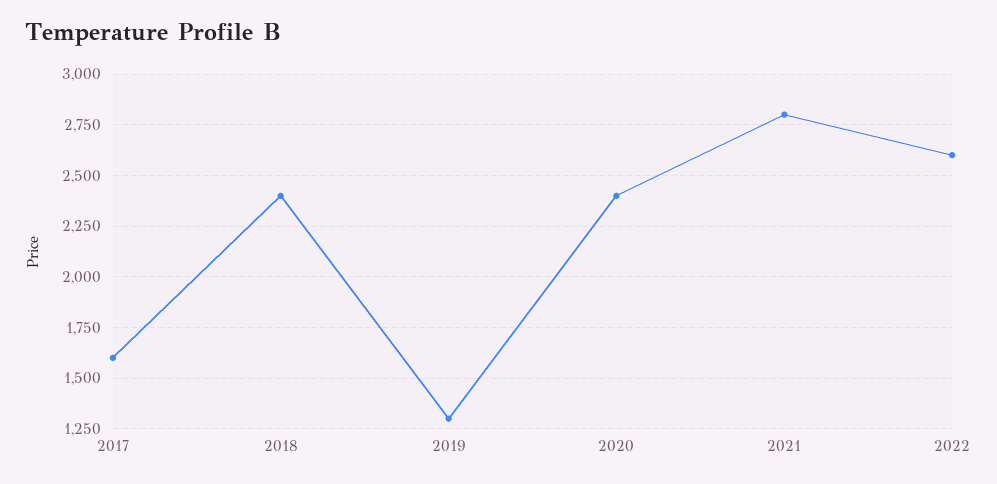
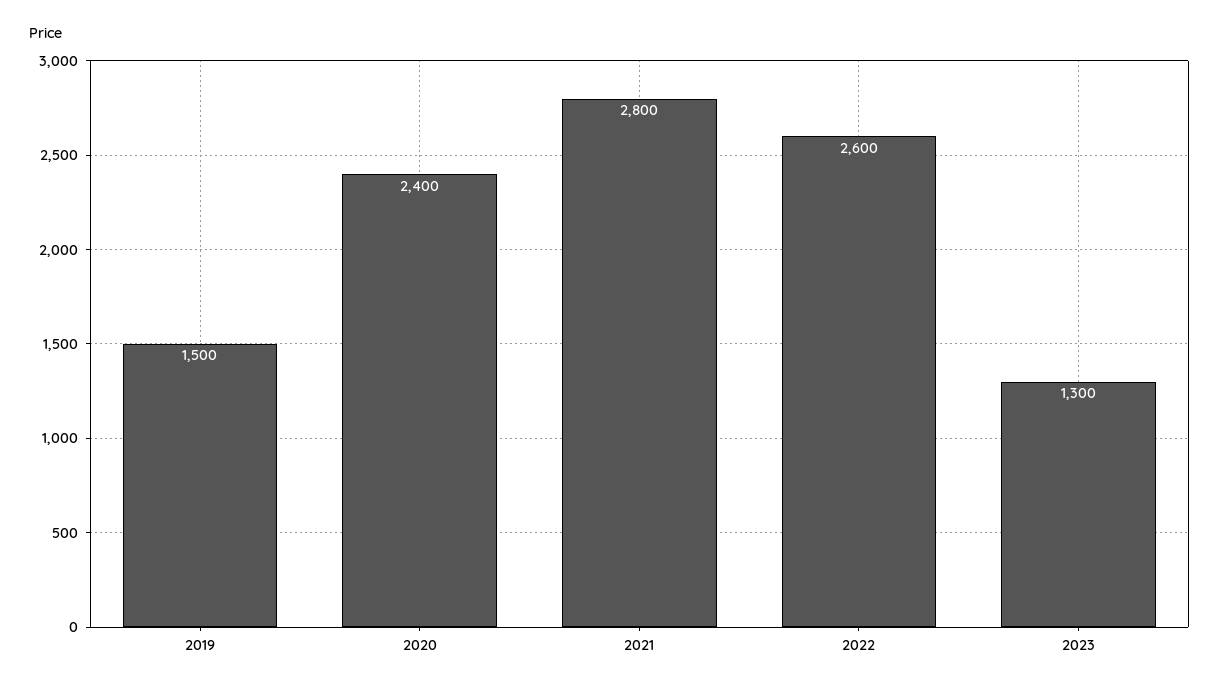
2017: 1600 -> none
2018: 2400 -> none
2019: 1300 -> 1500
2023: none -> 1300

